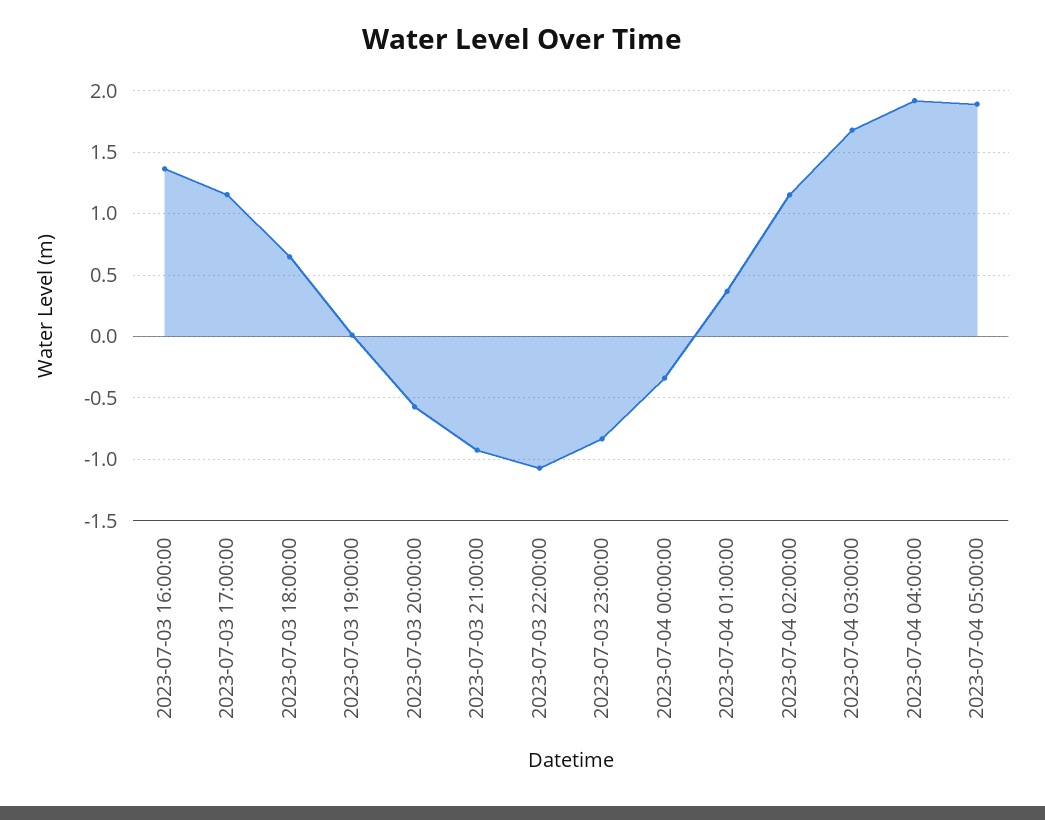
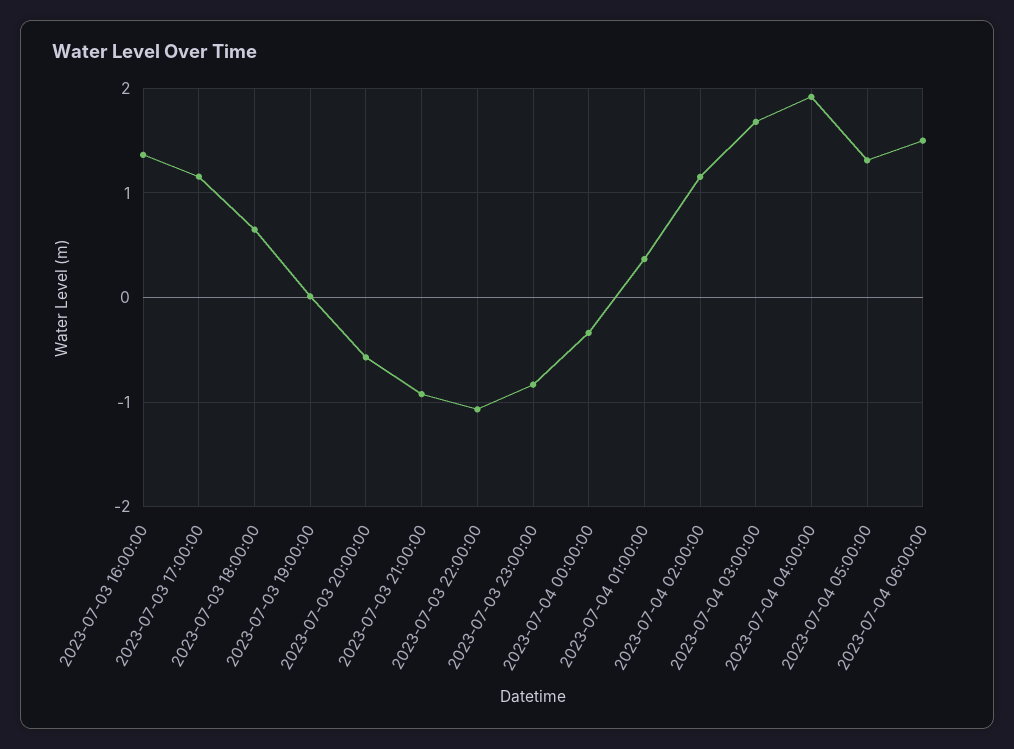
2023-07-04 05:00:00: 1.9 -> 1.3
2023-07-04 06:00:00: none -> 1.5

